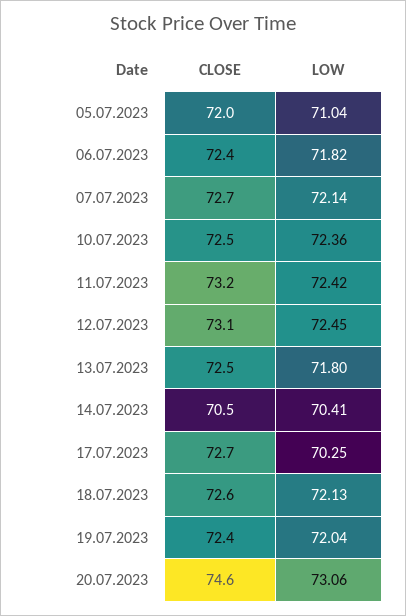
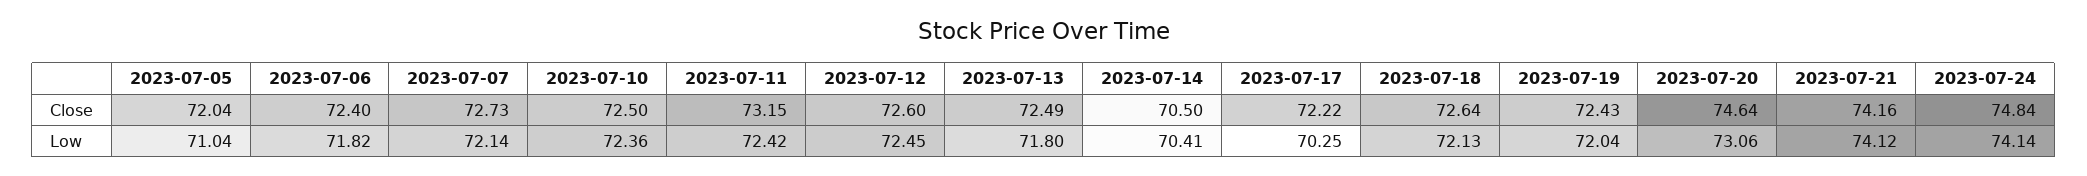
CLOSE, 12.07.2023: 73.1 -> 72.6
CLOSE, 17.07.2023: 72.7 -> 72.22
CLOSE, 2023-07-21: none -> 74.16
CLOSE, 2023-07-24: none -> 74.84
LOW, 2023-07-21: none -> 74.12
LOW, 2023-07-24: none -> 74.14

